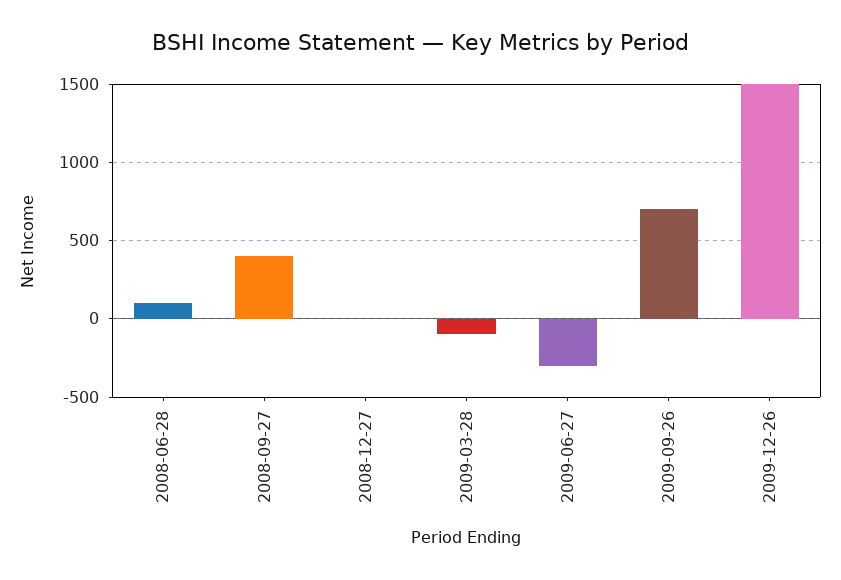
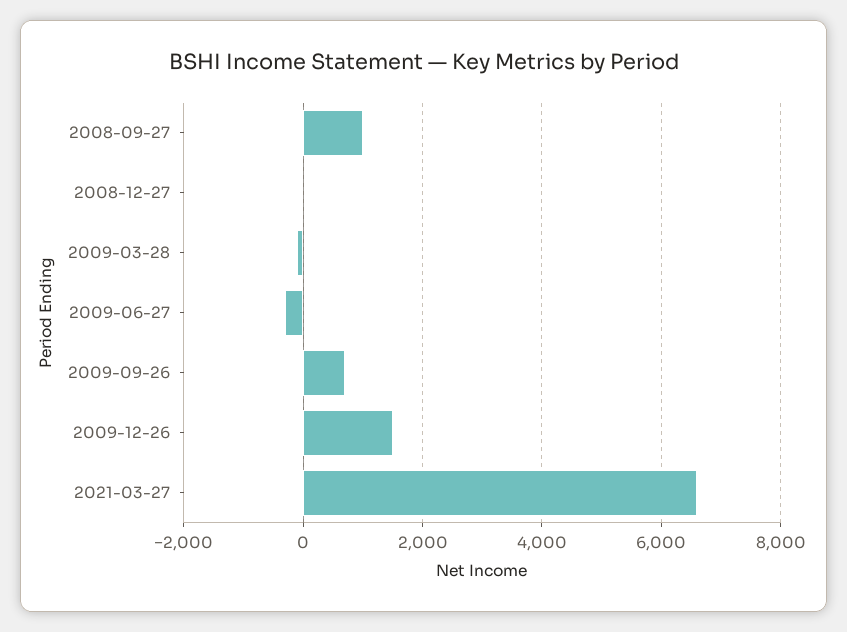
2008-06-28: 100 -> none
2008-09-27: 400 -> 1000
2021-03-27: none -> 6600

